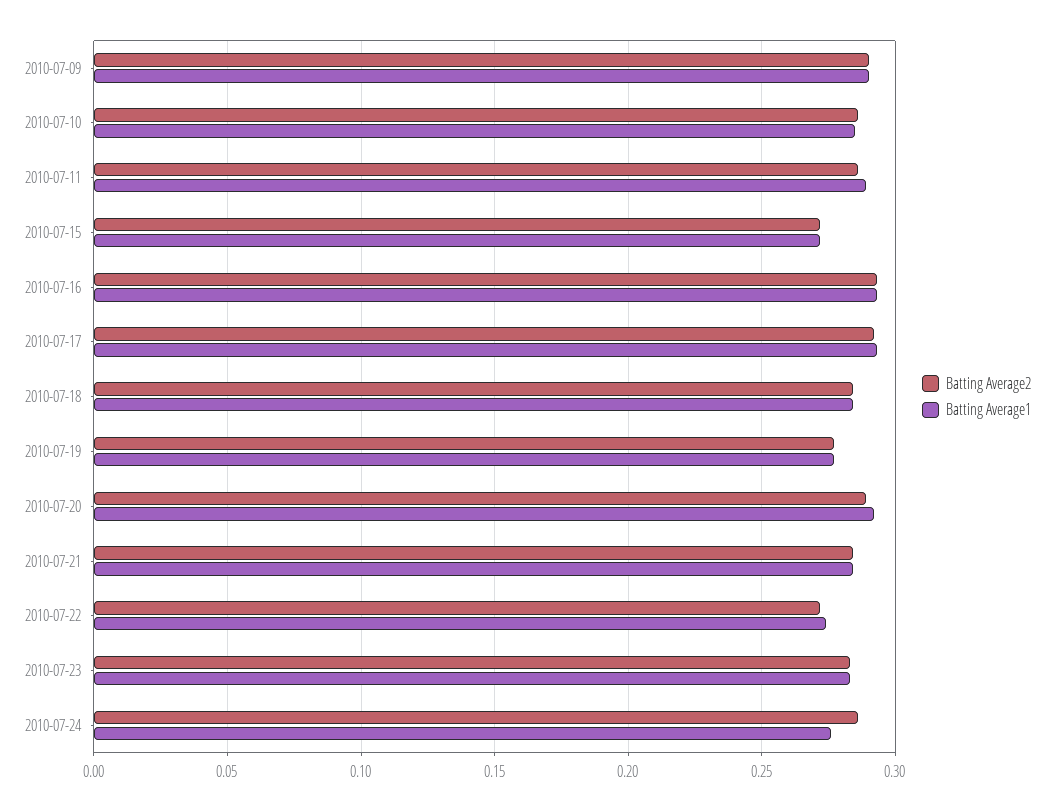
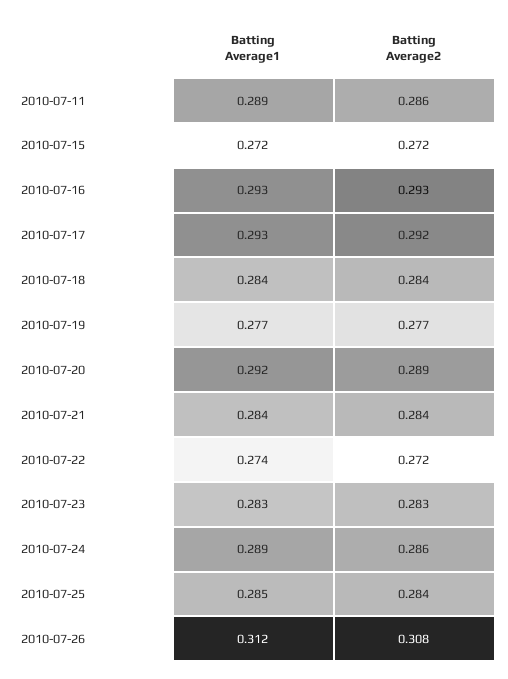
Batting Average2, 2010-07-09: 0.29 -> none
Batting Average1, 2010-07-09: 0.29 -> none
Batting Average2, 2010-07-10: 0.285 -> none
Batting Average1, 2010-07-10: 0.285 -> none
Batting Average1, 2010-07-24: 0.275 -> 0.289
Batting Average1, 2010-07-25: none -> 0.285
Batting Average2, 2010-07-25: none -> 0.284
Batting Average1, 2010-07-26: none -> 0.312
Batting Average2, 2010-07-26: none -> 0.308

